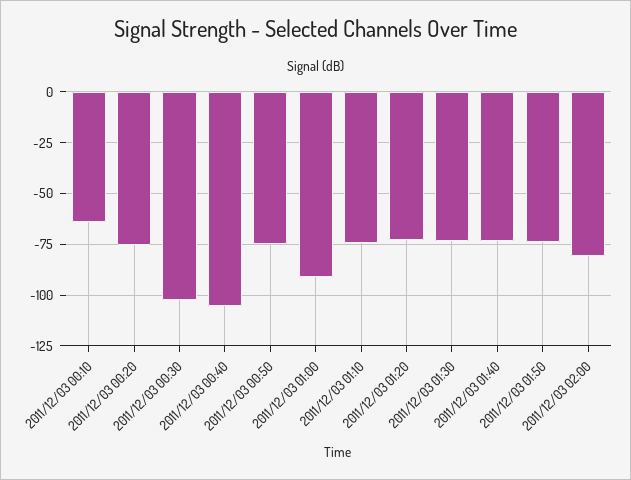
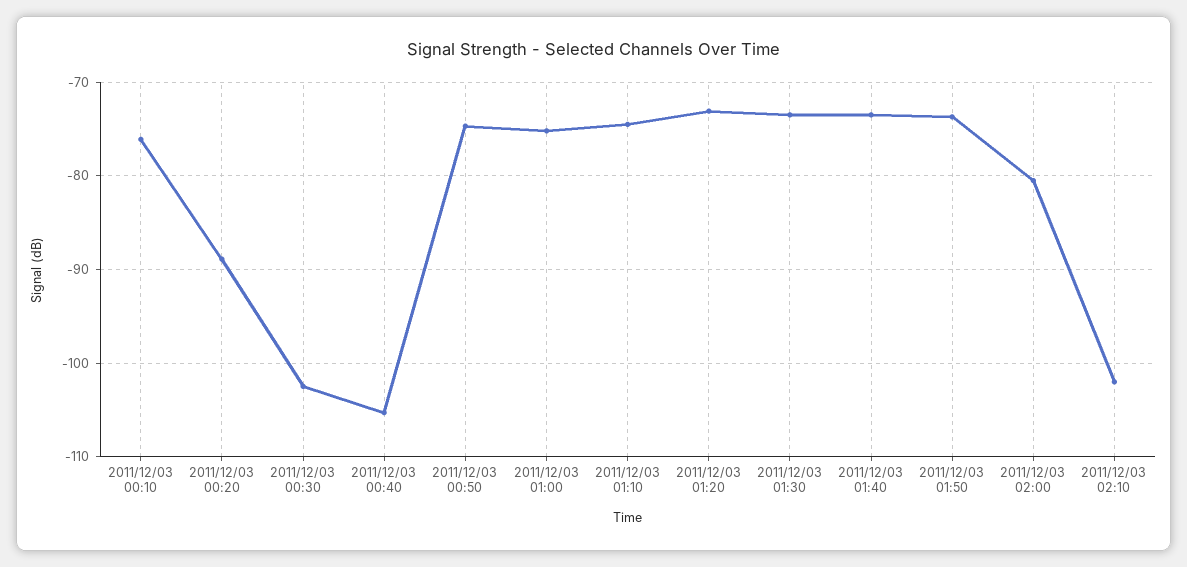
2011/12/03 00:10: -65 -> -76
2011/12/03 00:20: -75 -> -89
2011/12/03 01:00: -90 -> -75
2011/12/03 02:10: none -> -102

